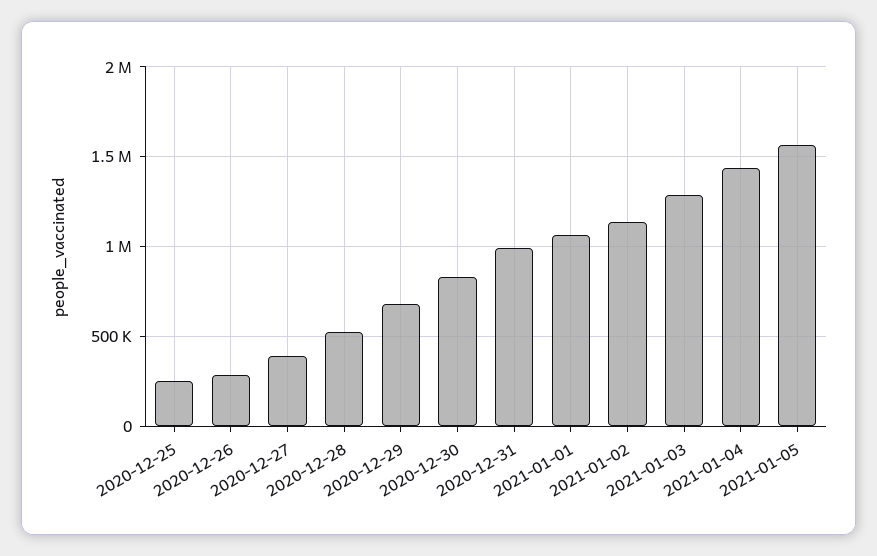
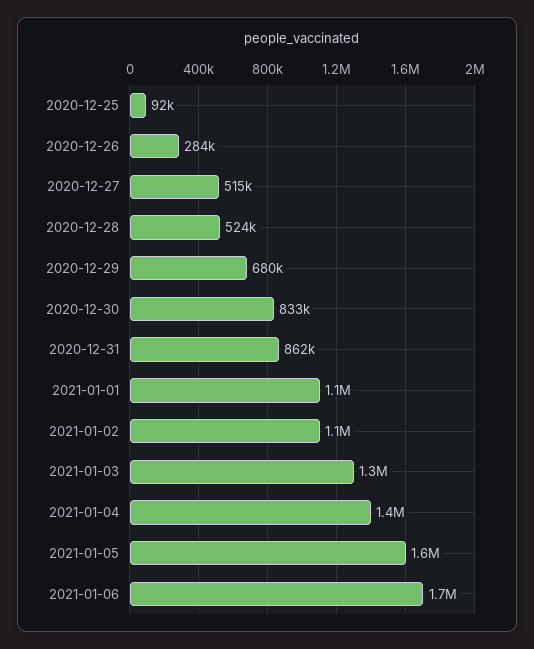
2020-12-25: 250000 -> 92000
2020-12-27: 400000 -> 515000
2020-12-31: 1000000 -> 862000
2021-01-06: none -> 1700000

